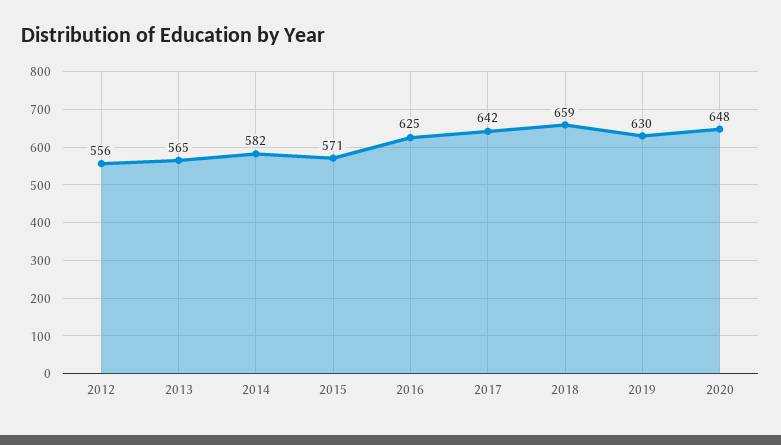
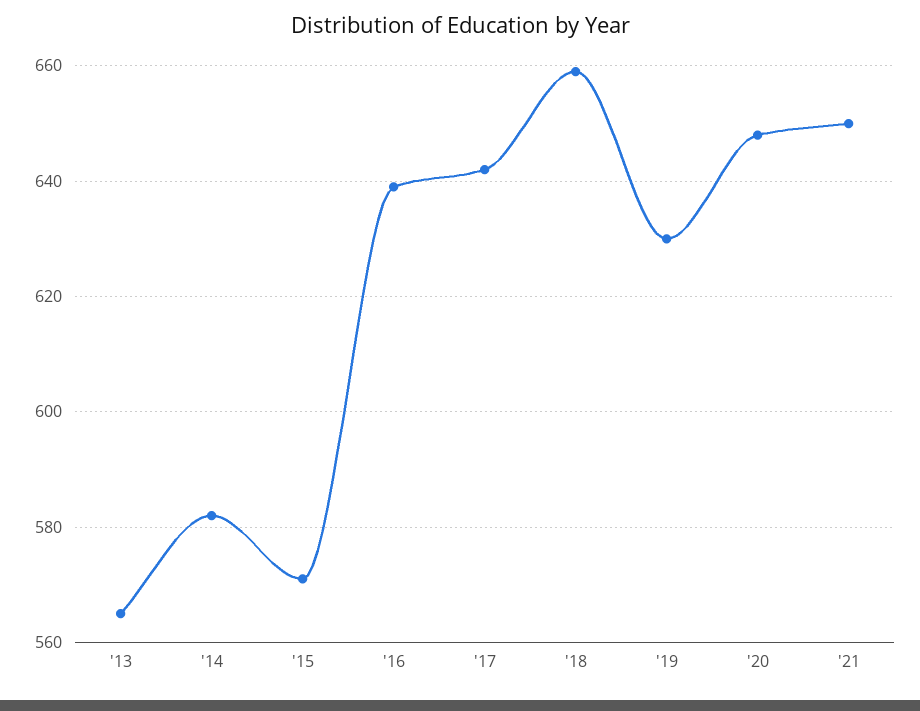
2012: 556 -> none
2016: 625 -> 640
'21: none -> 650

